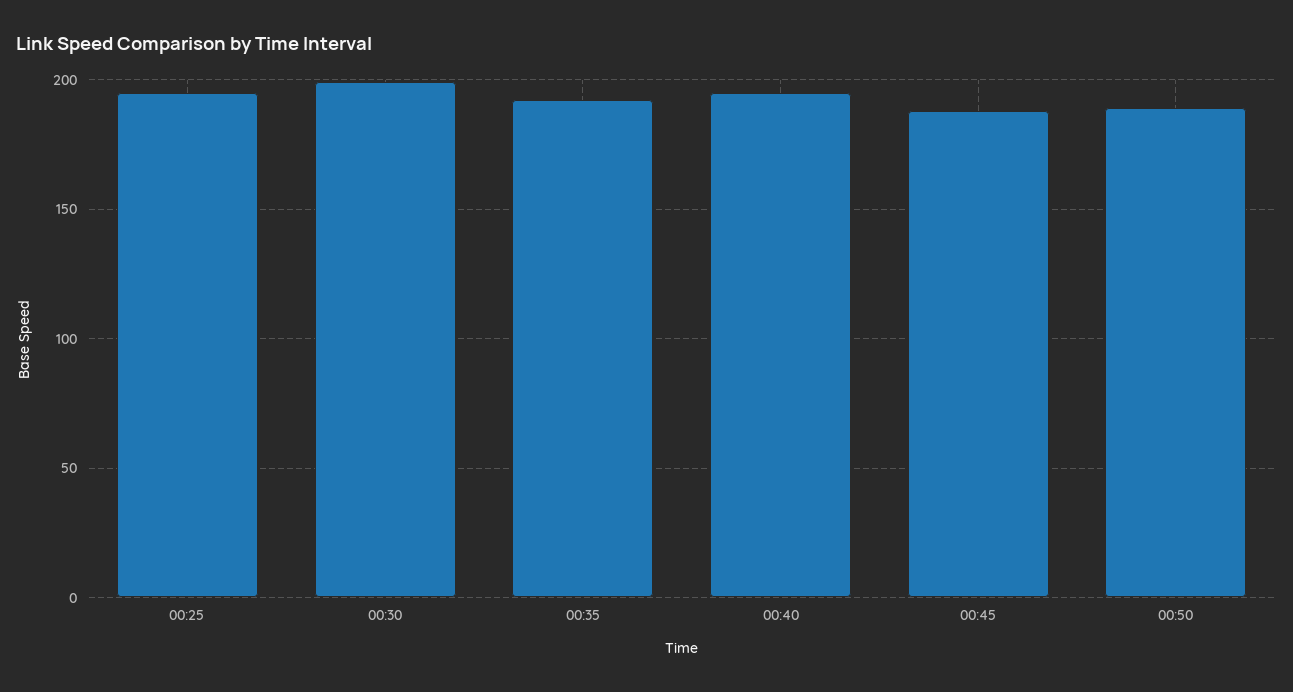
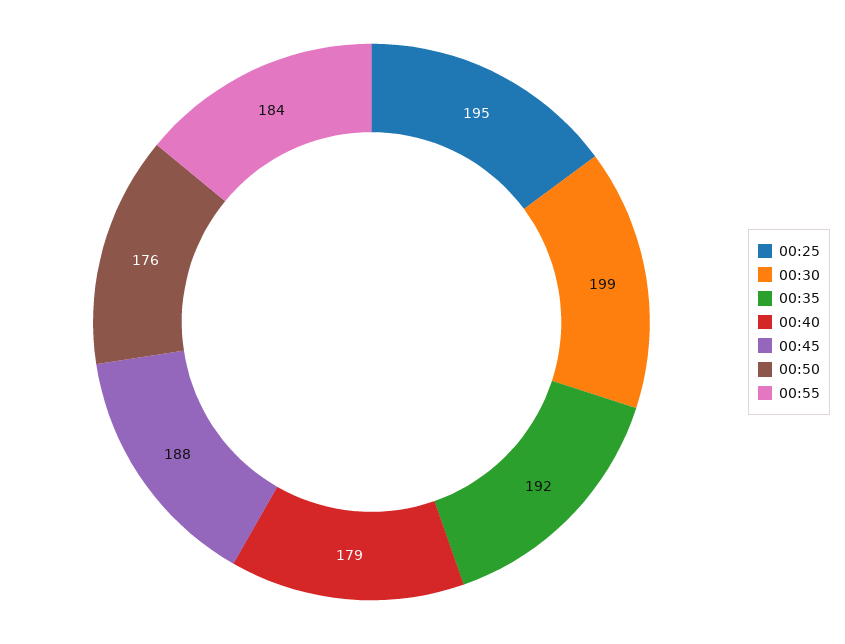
00:40: 195 -> 179
00:50: 190 -> 176
00:55: none -> 184

